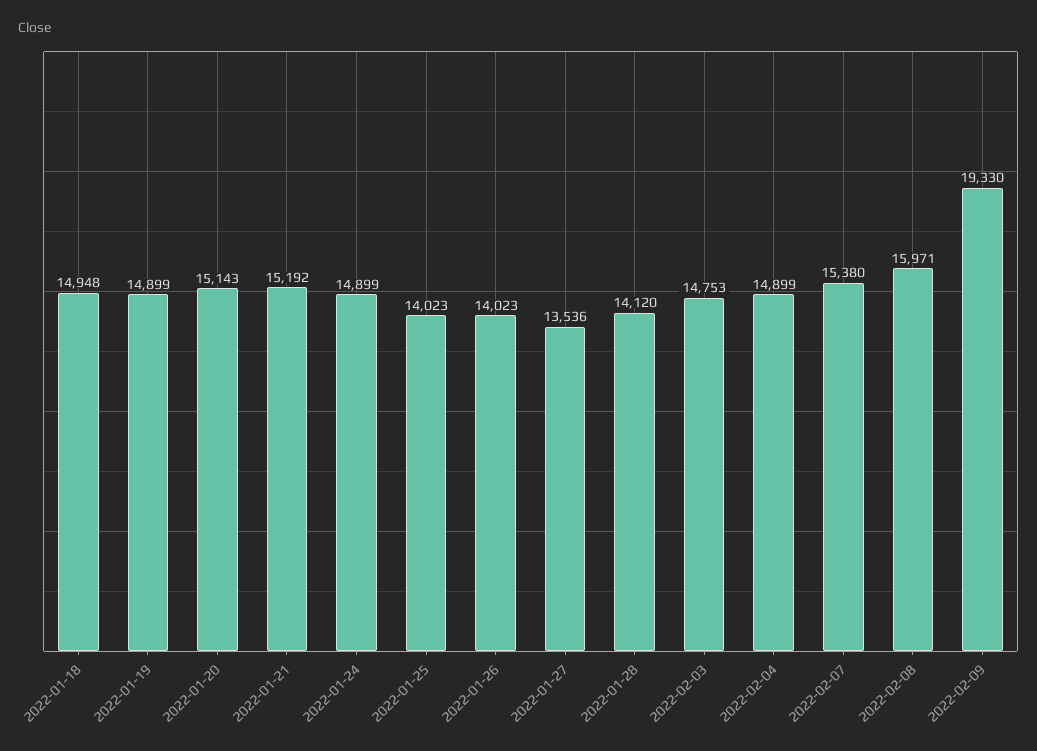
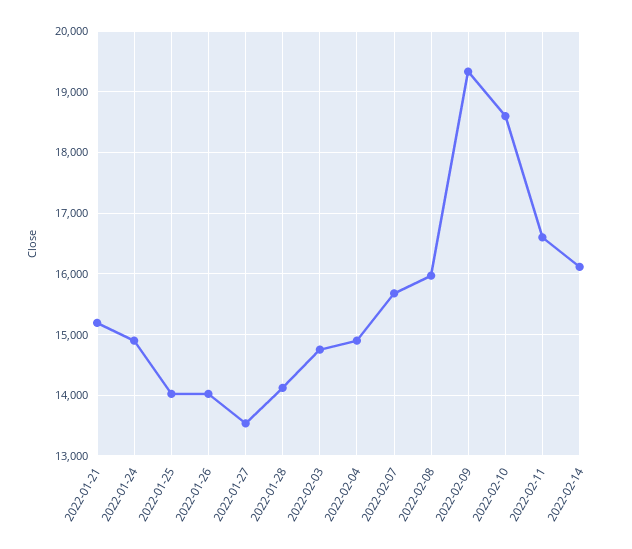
2022-01-18: 14948 -> none
2022-01-19: 14899 -> none
2022-01-20: 15143 -> none
2022-02-07: 15380 -> 15700
2022-02-10: none -> 18600
2022-02-11: none -> 16600
2022-02-14: none -> 16100

